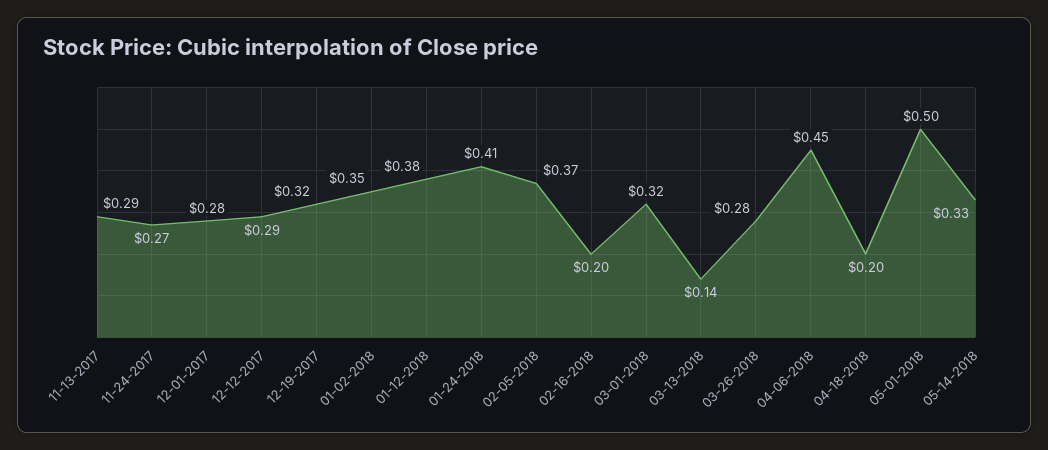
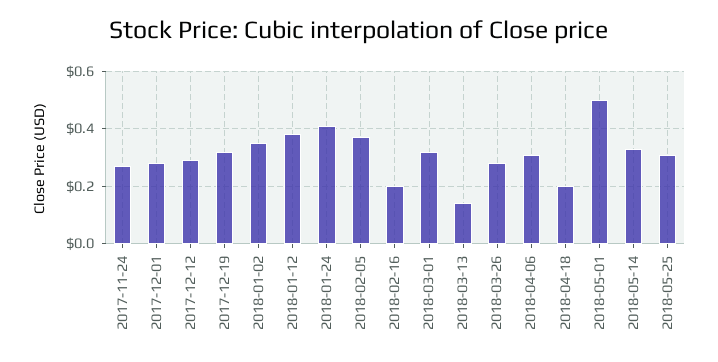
11-13-2017: 0.29 -> none
04-06-2018: 0.45 -> 0.3
2018-05-25: none -> 0.3

